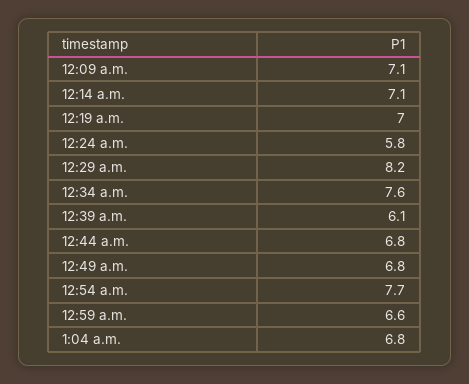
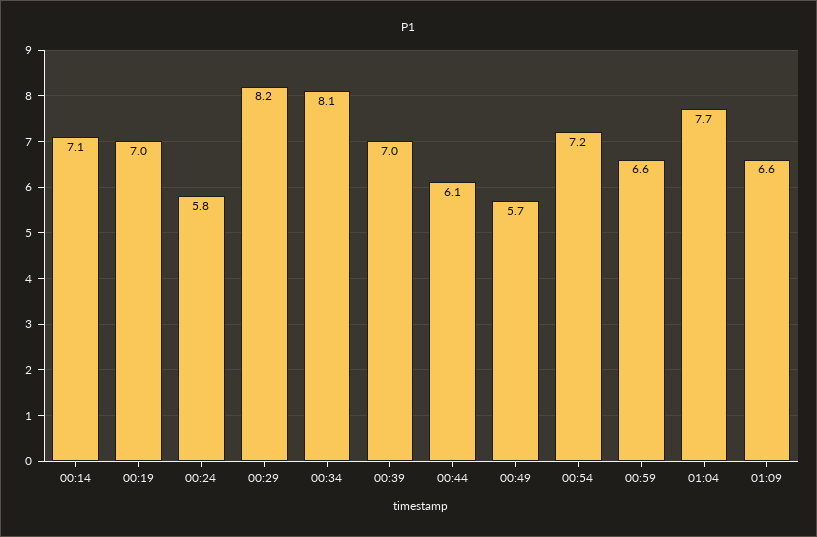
12:09 a.m.: 7.1 -> none
12:34 a.m.: 7.6 -> 8.1
12:39 a.m.: 6.1 -> 7
12:44 a.m.: 6.8 -> 6.1
12:49 a.m.: 6.8 -> 5.7
12:54 a.m.: 7.7 -> 7.2
1:04 a.m.: 6.8 -> 7.7
01:09: none -> 6.6

